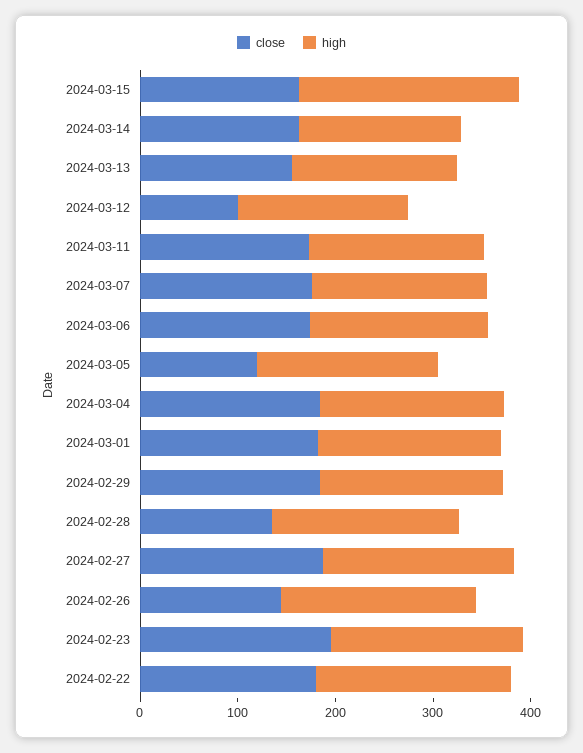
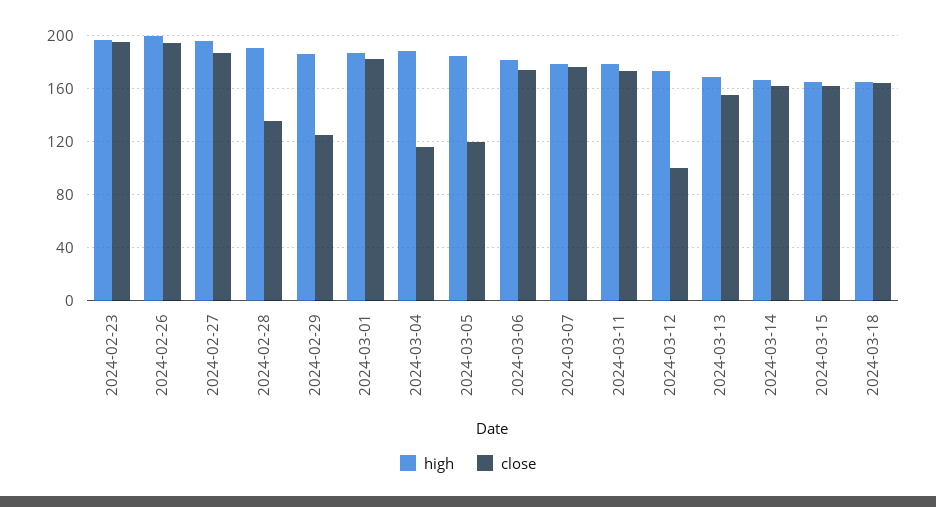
high, 2024-03-15: 220 -> 165
close, 2024-03-04: 180 -> 115
close, 2024-02-29: 180 -> 125
close, 2024-02-26: 140 -> 195
close, 2024-02-22: 180 -> none
high, 2024-02-22: 200 -> none
high, 2024-03-18: none -> 165
close, 2024-03-18: none -> 165

